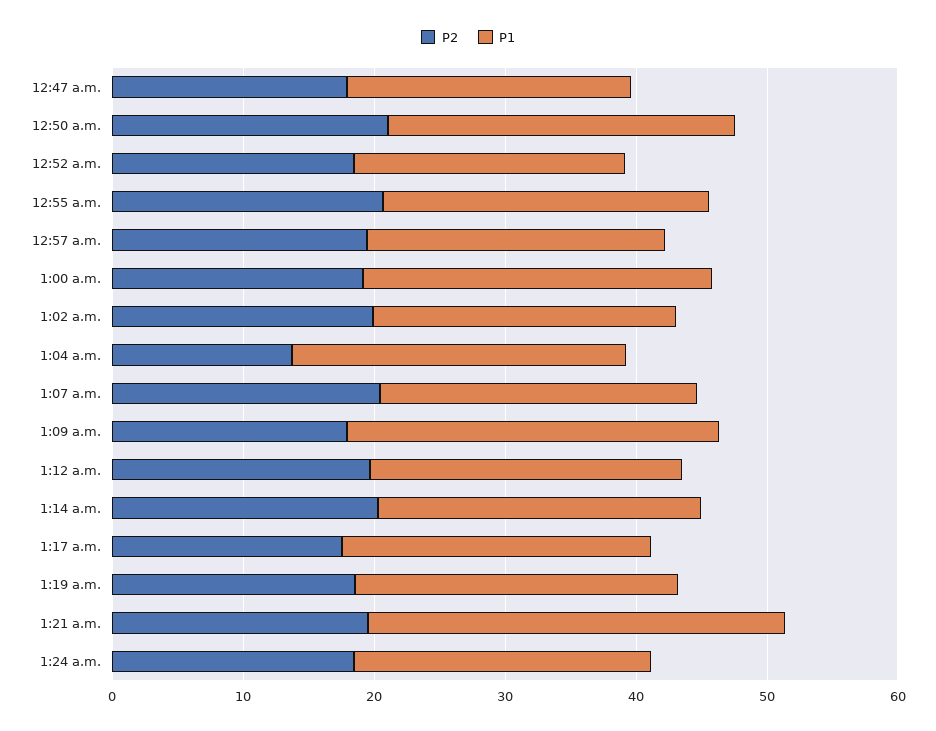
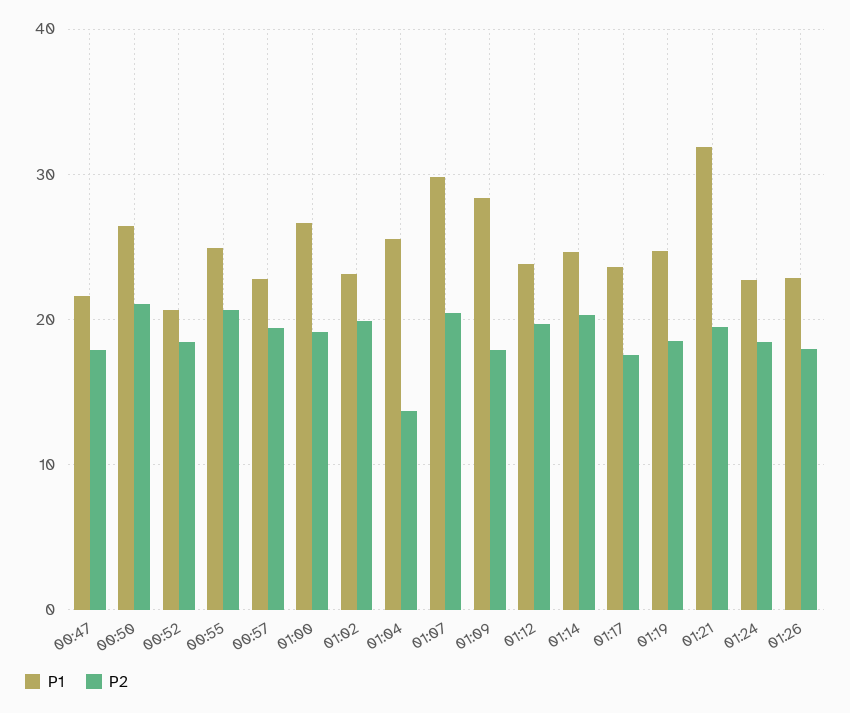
P1, 1:07 a.m.: 24 -> 30
P1, 01:26: none -> 23
P2, 01:26: none -> 18

